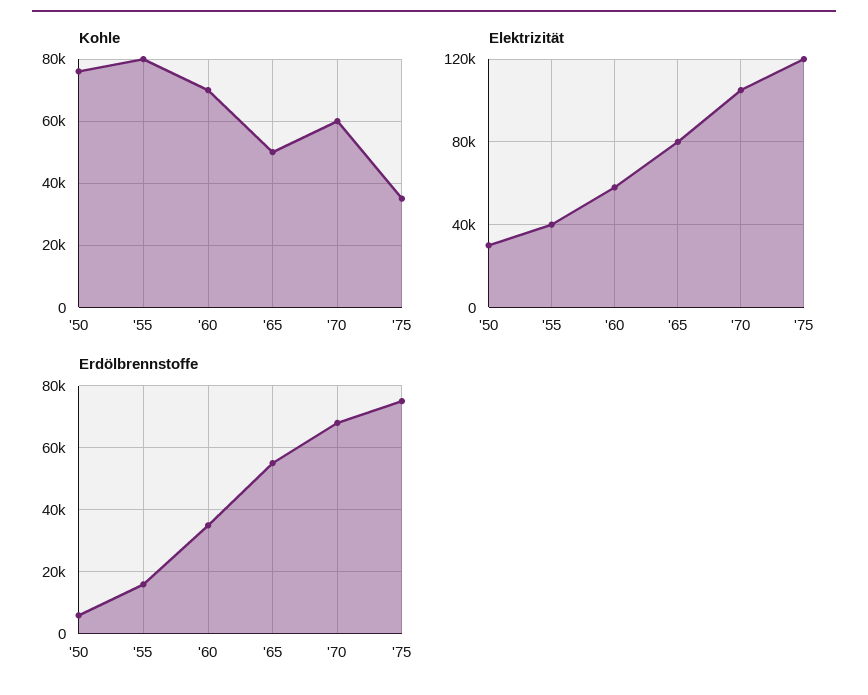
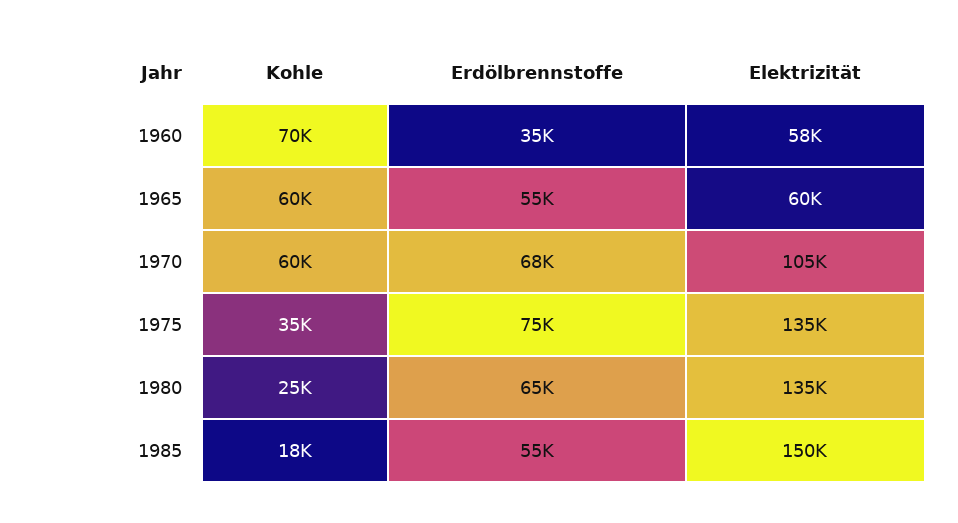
Kohle, '50: 76000 -> none
Kohle, '55: 80000 -> none
Kohle, '65: 50000 -> 60000
Elektrizität, '50: 30000 -> none
Elektrizität, '55: 40000 -> none
Elektrizität, '65: 80000 -> 60000
Elektrizität, '75: 120000 -> 135000
Erdölbrennstoffe, '50: 6000 -> none
Erdölbrennstoffe, '55: 16000 -> none
Kohle, 1980: none -> 25000
Erdölbrennstoffe, 1980: none -> 65000
Elektrizität, 1980: none -> 135000
Kohle, 1985: none -> 18000
Erdölbrennstoffe, 1985: none -> 55000
Elektrizität, 1985: none -> 150000

